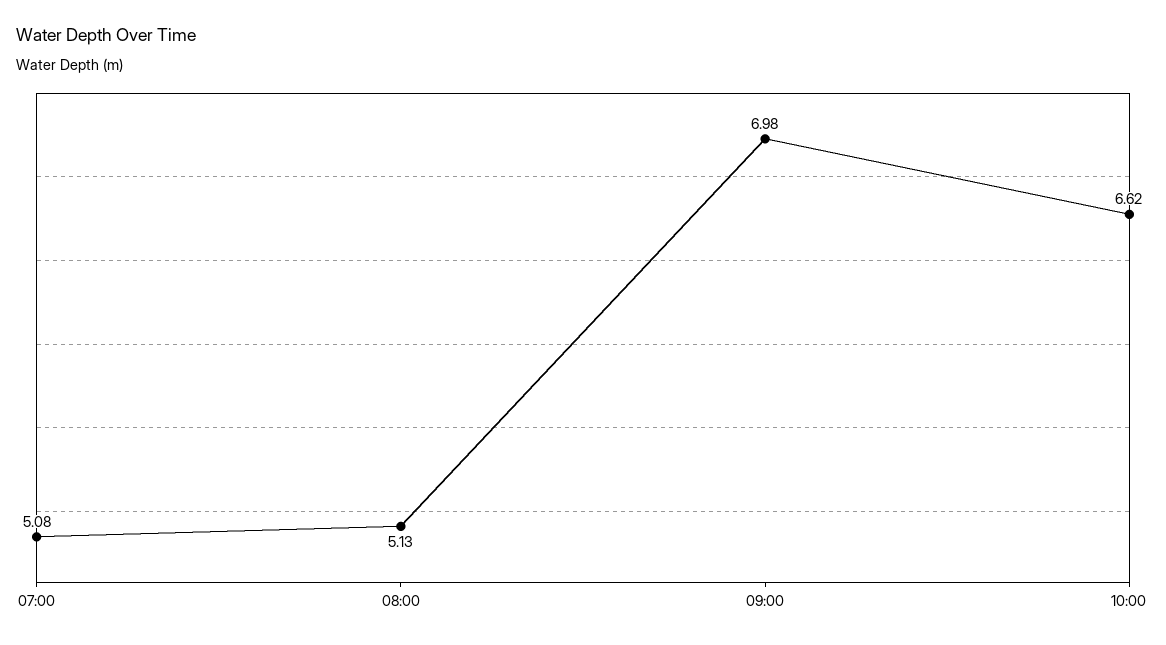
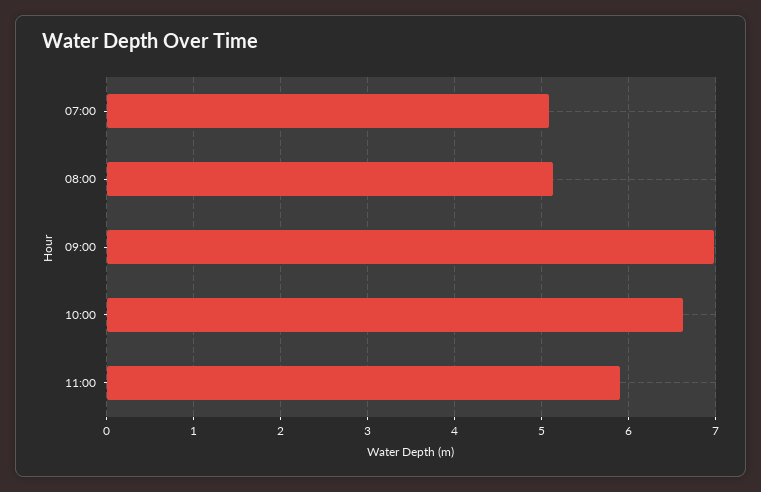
11:00: none -> 5.9

